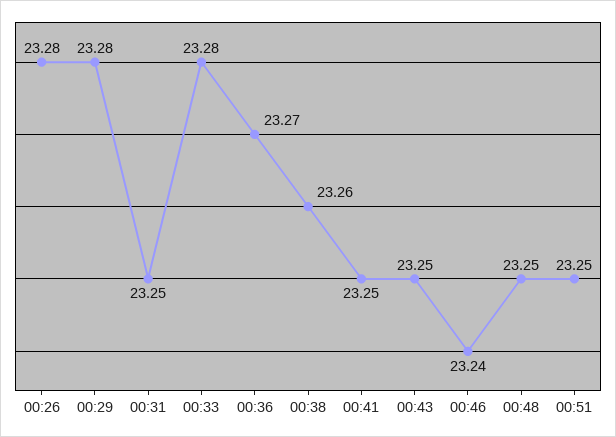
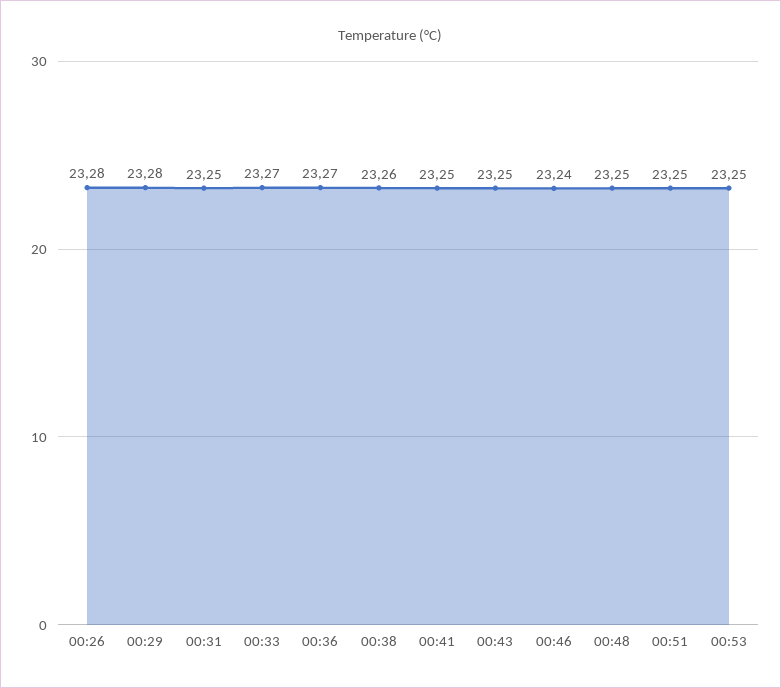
00:33: 23.28 -> 23.27
00:53: none -> 23.25

